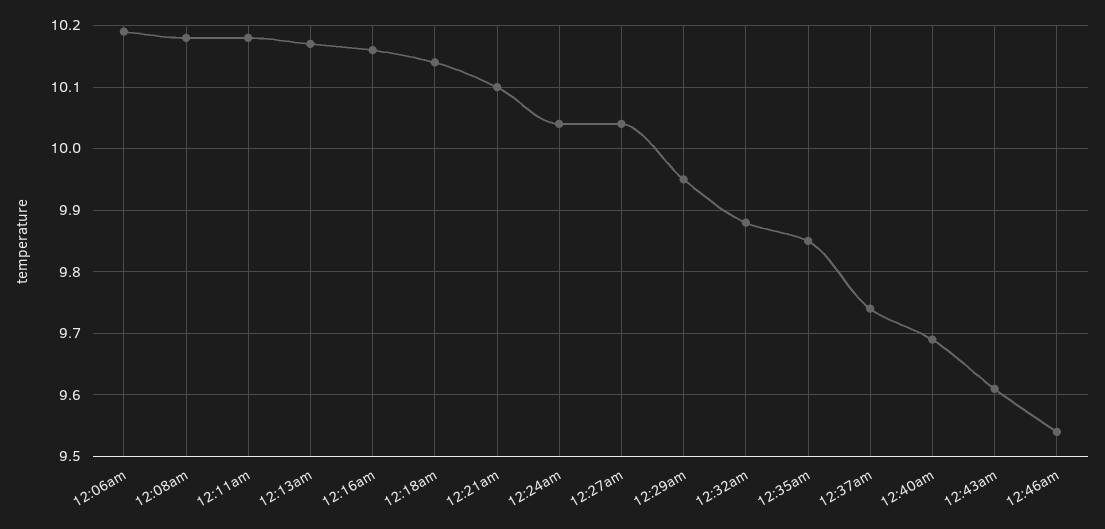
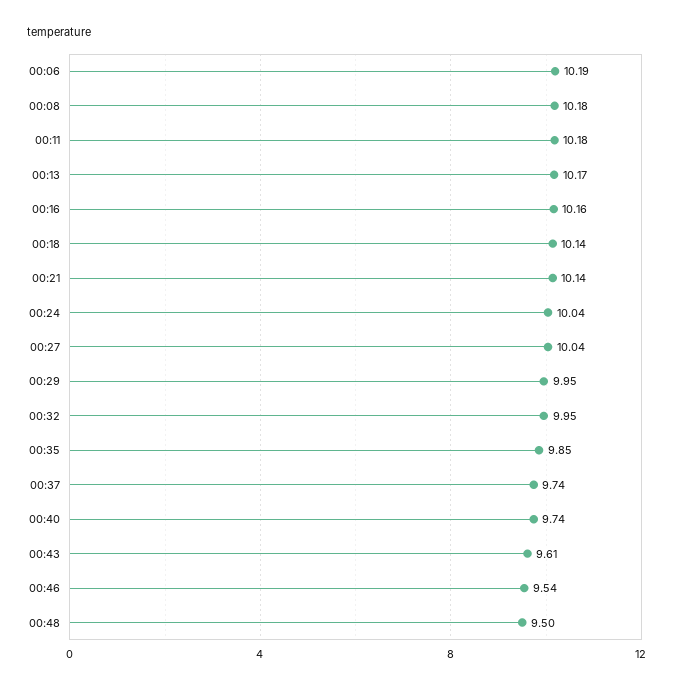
12:21am: 10.1 -> 10.14
12:32am: 9.88 -> 9.95
12:40am: 9.69 -> 9.74
00:48: none -> 9.5

